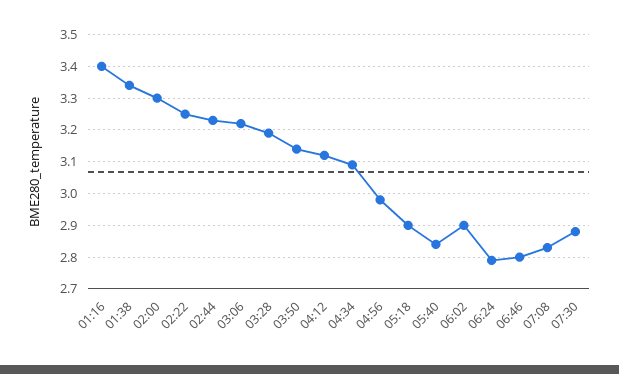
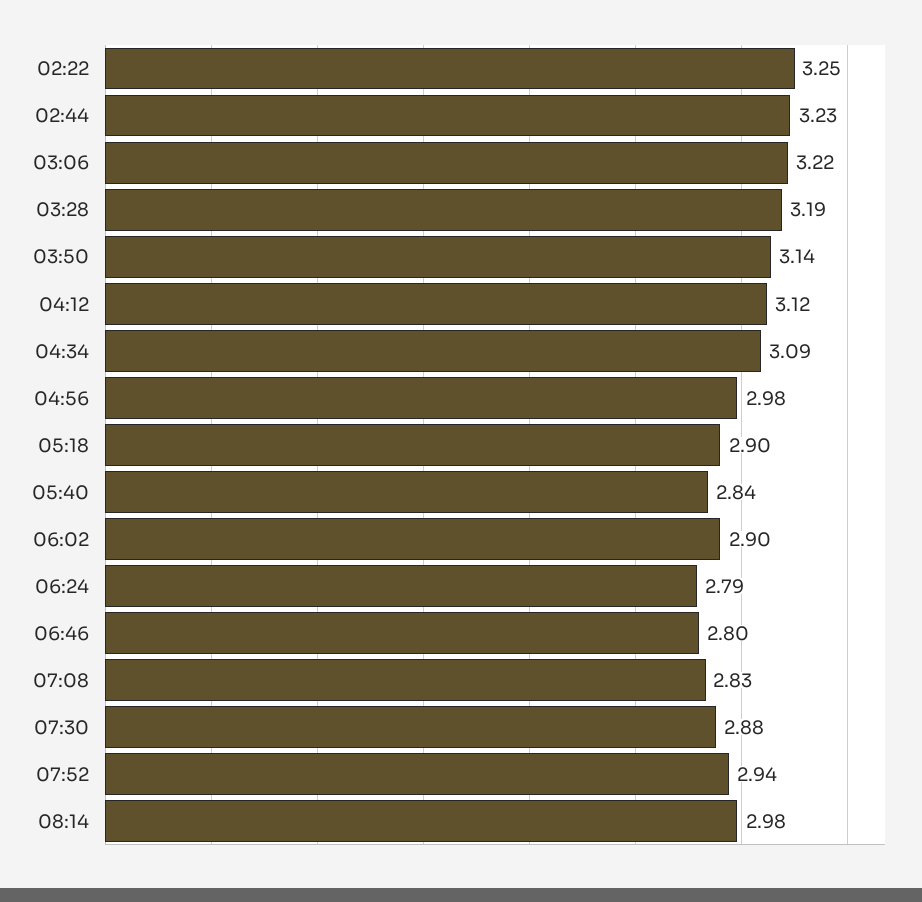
01:16: 3.4 -> none
01:38: 3.35 -> none
02:00: 3.3 -> none
07:52: none -> 2.94
08:14: none -> 2.98

